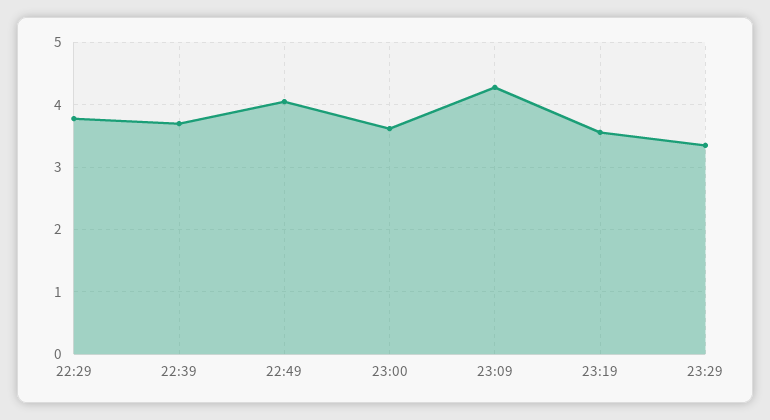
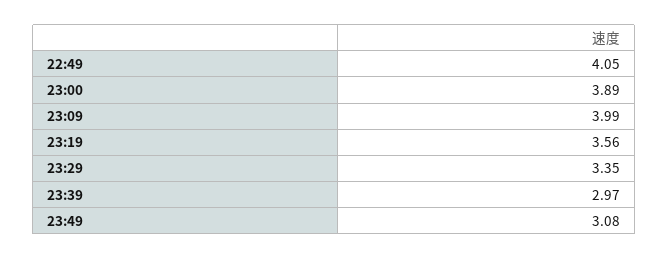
22:29: 3.8 -> none
22:39: 3.7 -> none
23:00: 3.6 -> 3.89
23:09: 4.3 -> 3.99
23:39: none -> 2.97
23:49: none -> 3.08

